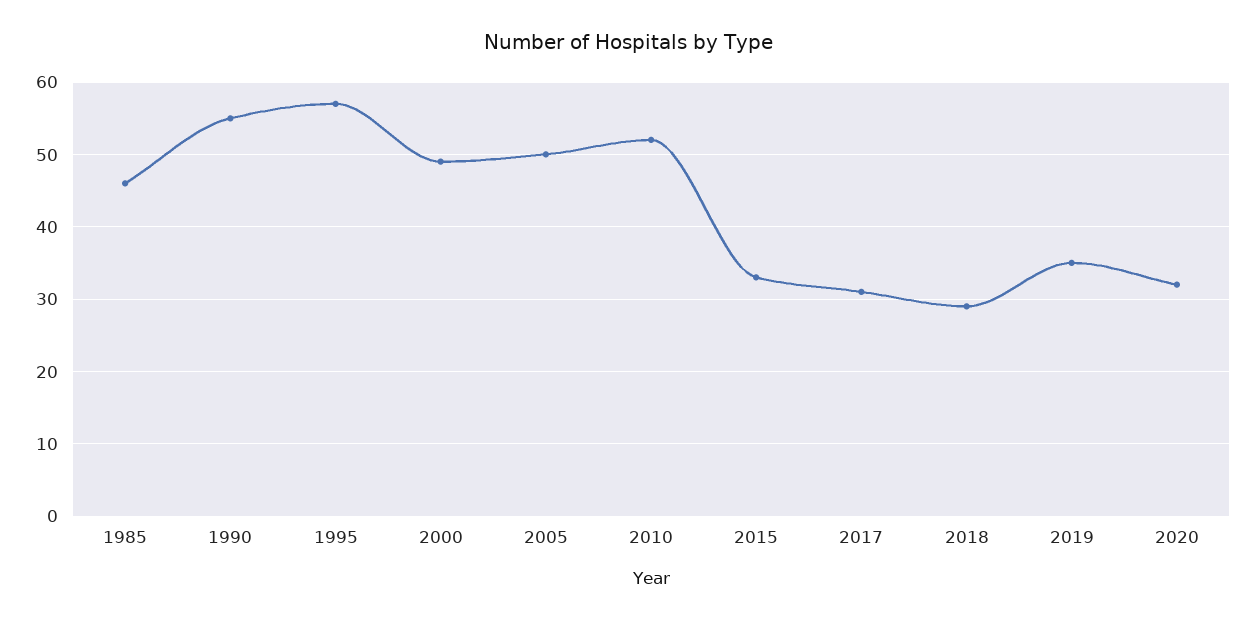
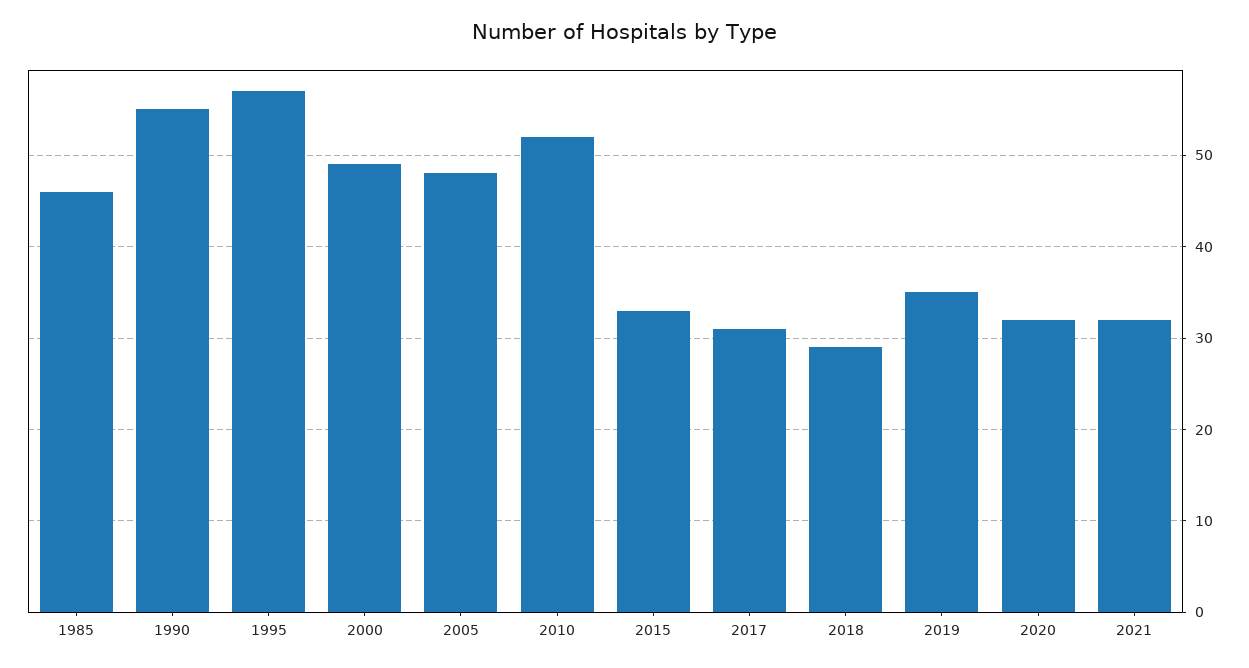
2005: 50 -> 48
2021: none -> 32

